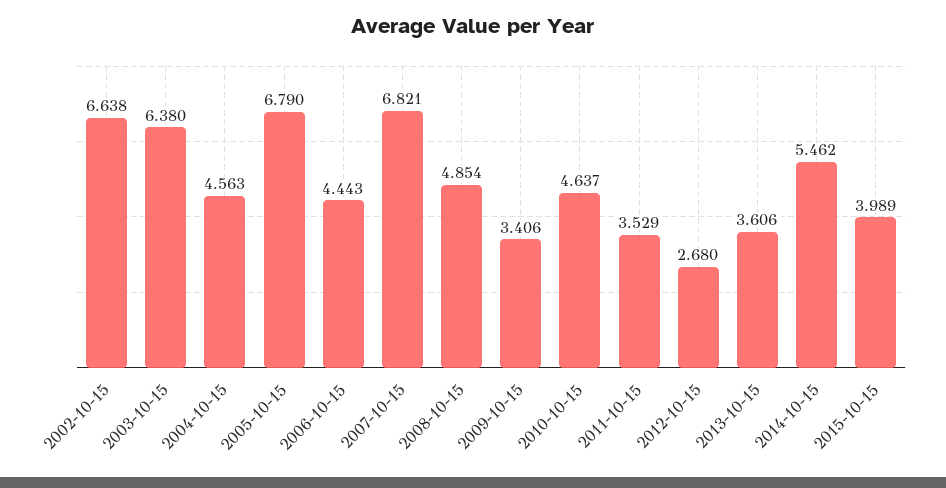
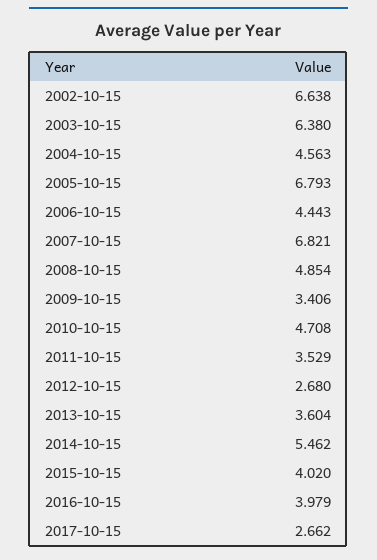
2005-10-15: 6.79 -> 6.793
2010-10-15: 4.637 -> 4.708
2013-10-15: 3.606 -> 3.604
2015-10-15: 3.989 -> 4.02
2016-10-15: none -> 3.979
2017-10-15: none -> 2.662

